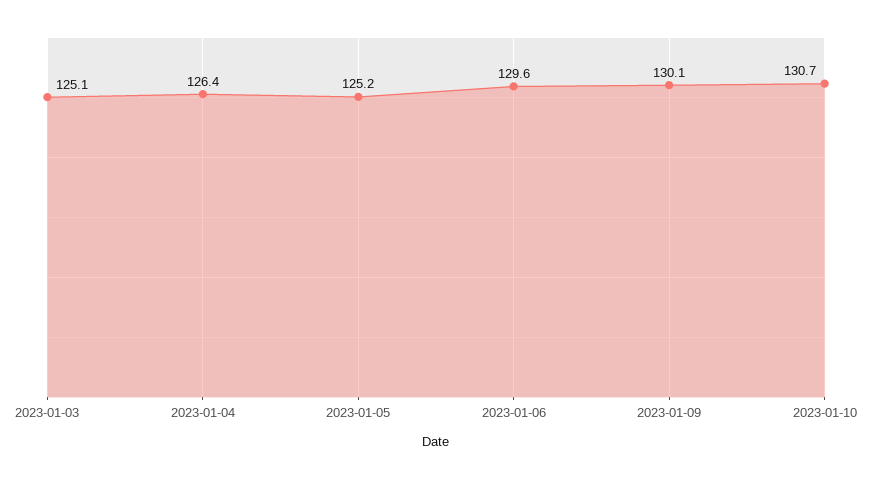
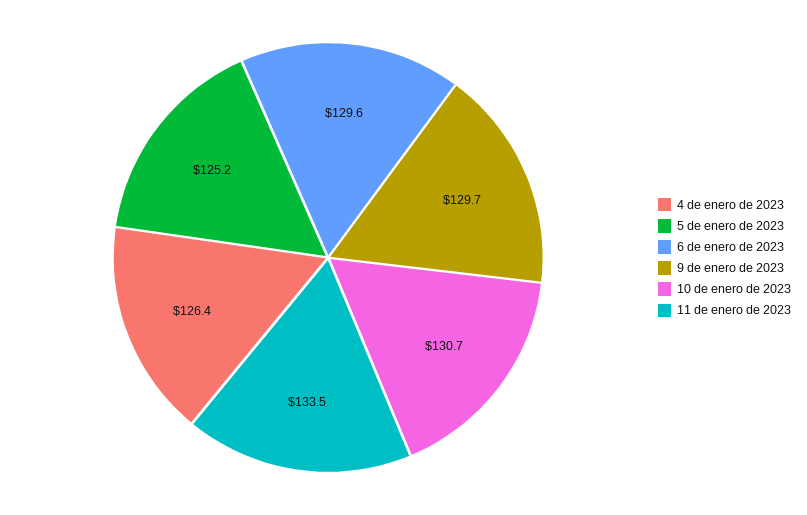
2023-01-03: 125.1 -> none
2023-01-09: 130.1 -> 129.7
11 de enero de 2023: none -> 133.5

